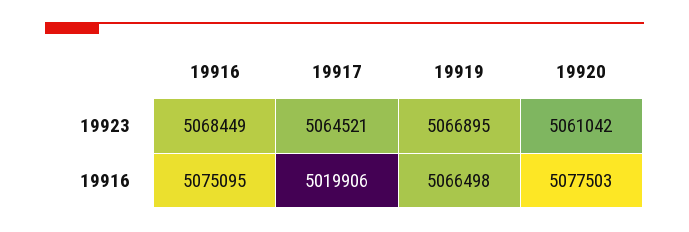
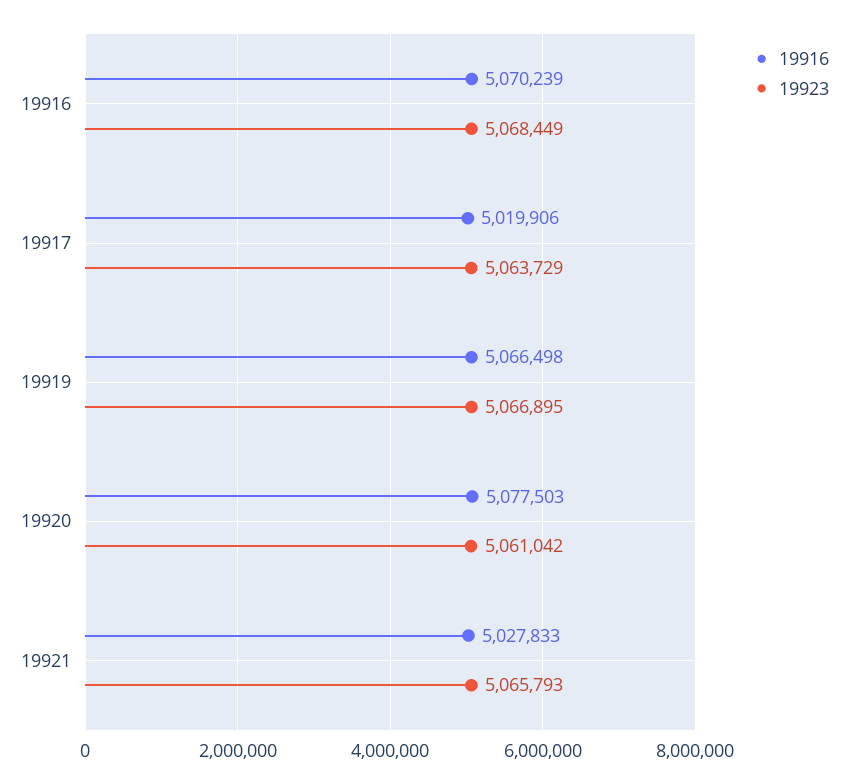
19923, 19917: 5064521 -> 5063729
19916, 19916: 5075095 -> 5070239
19916, 19921: none -> 5027833
19923, 19921: none -> 5065793

